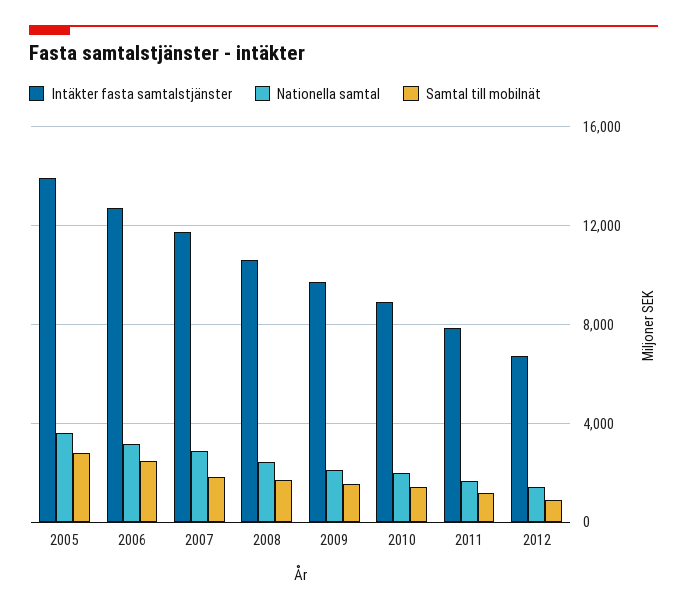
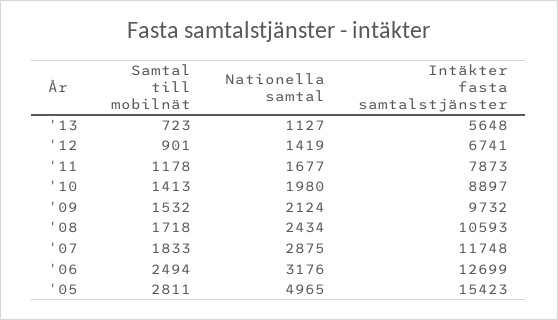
Intäkter fasta samtalstjänster, 2005: 14000 -> 15423
Nationella samtal, 2005: 3500 -> 4965
Samtal till mobilnät, '13: none -> 723
Nationella samtal, '13: none -> 1127
Intäkter fasta samtalstjänster, '13: none -> 5648

